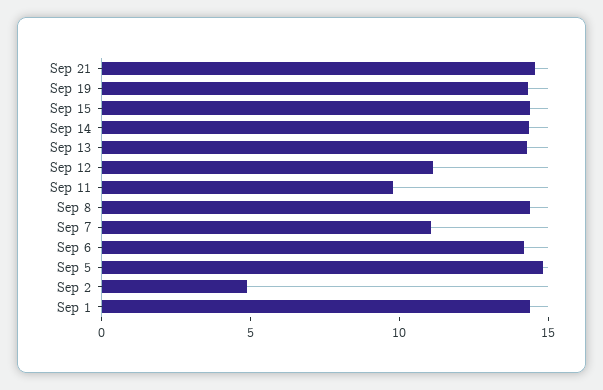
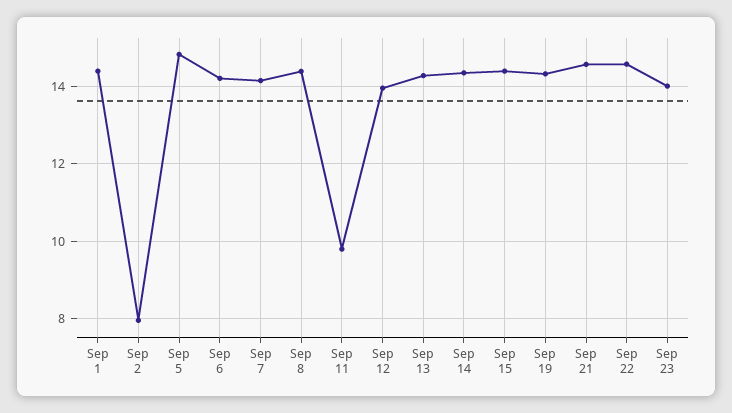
Sep 12: 11 -> 14
Sep 7: 11 -> 14.2
Sep 2: 5 -> 8
Sep 22: none -> 14.6
Sep 23: none -> 14

